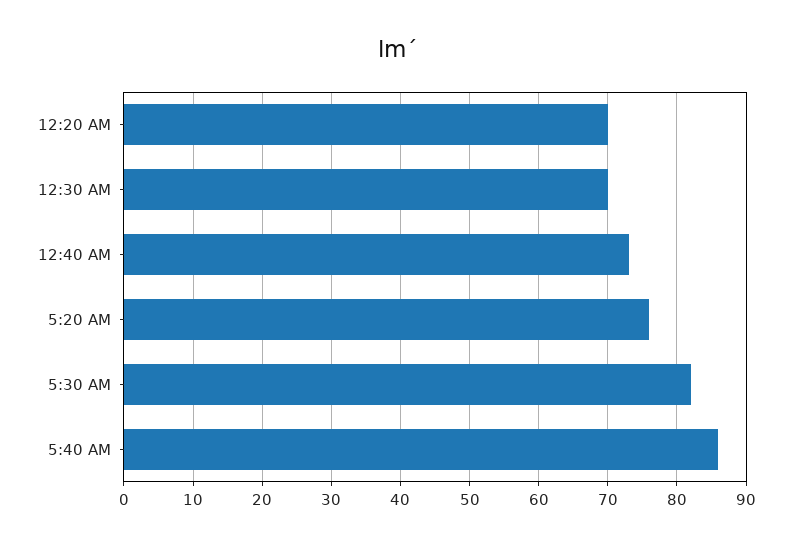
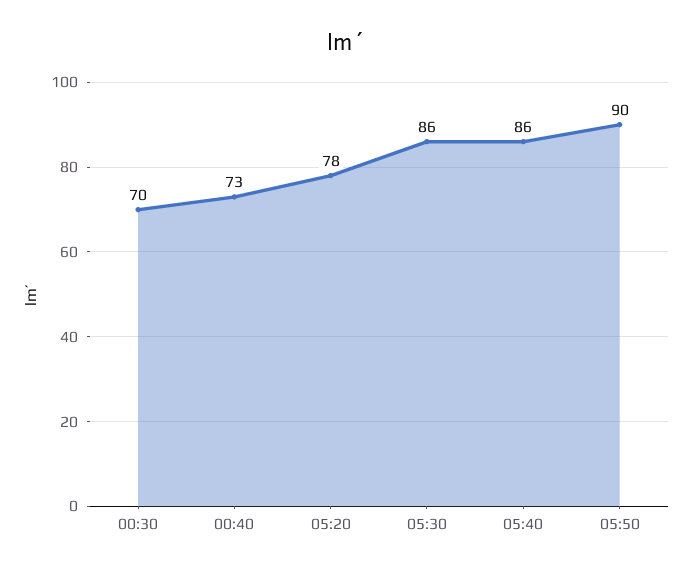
12:20 AM: 70 -> none
5:20 AM: 76 -> 78
5:30 AM: 82 -> 86
05:50: none -> 90

